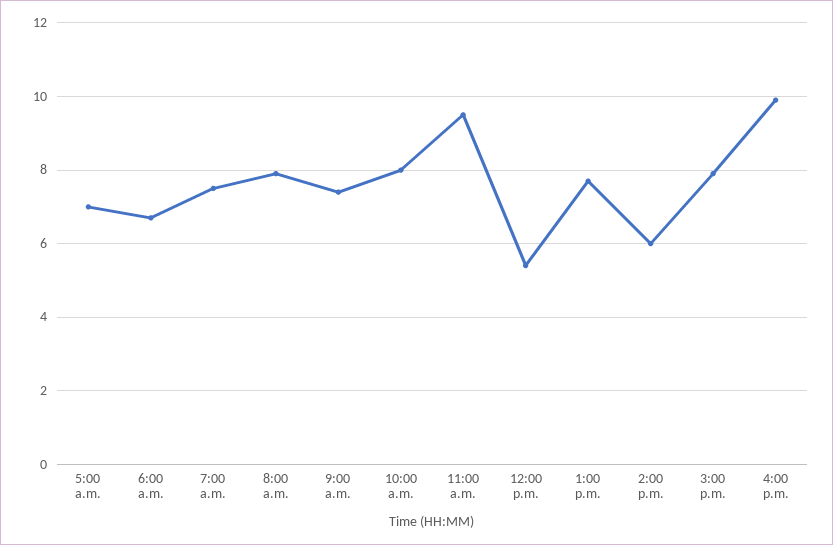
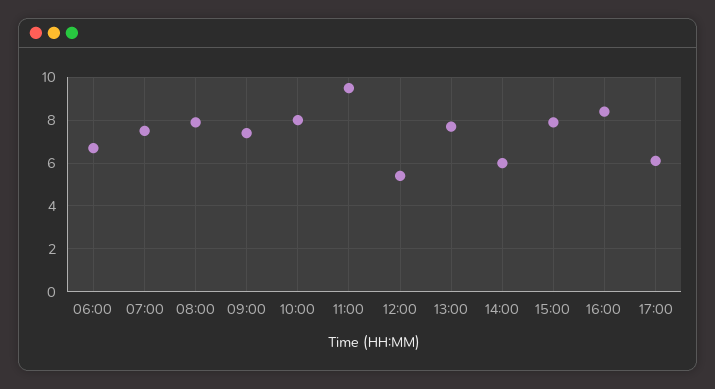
5:00 a.m.: 7 -> none
4:00 p.m.: 10 -> 8.5
17:00: none -> 6

